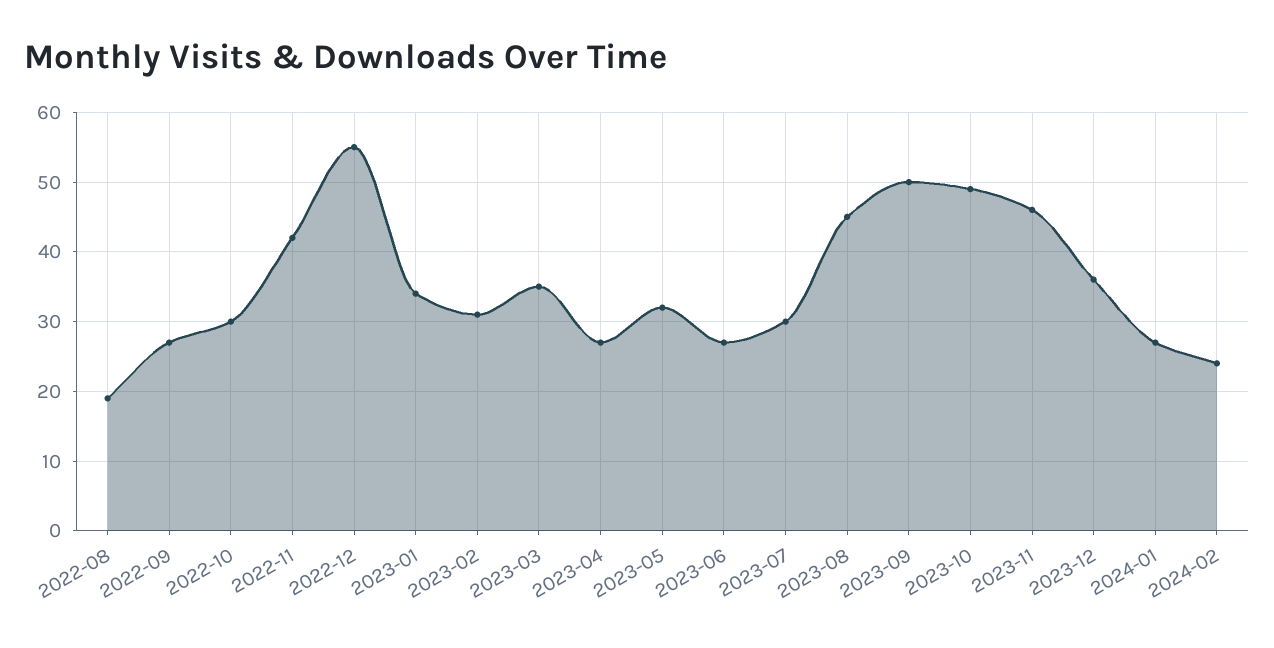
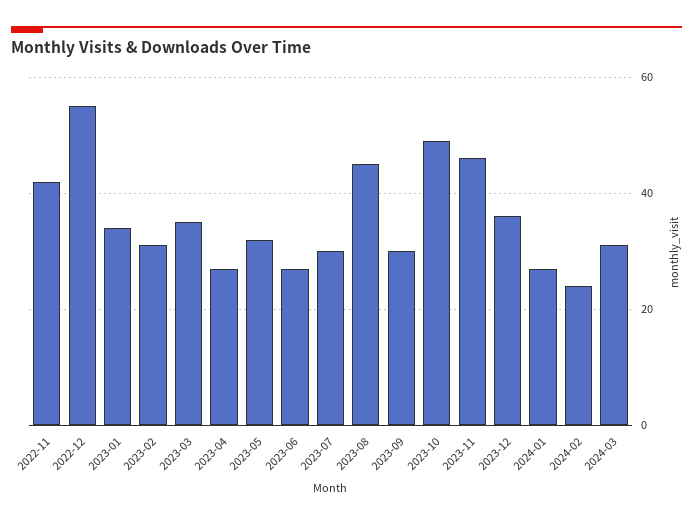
2022-08: 19 -> none
2022-09: 27 -> none
2022-10: 30 -> none
2023-09: 50 -> 30
2024-03: none -> 30

